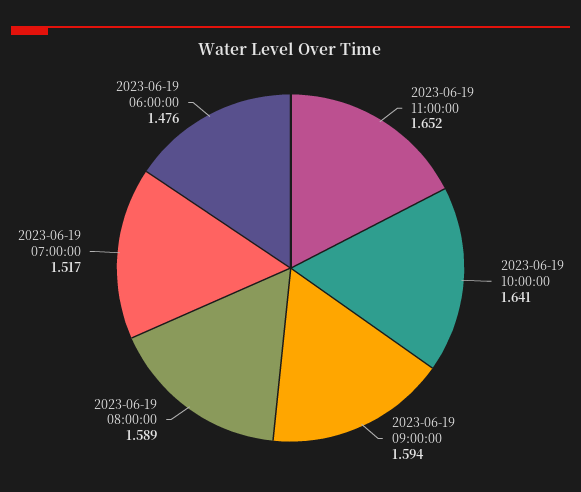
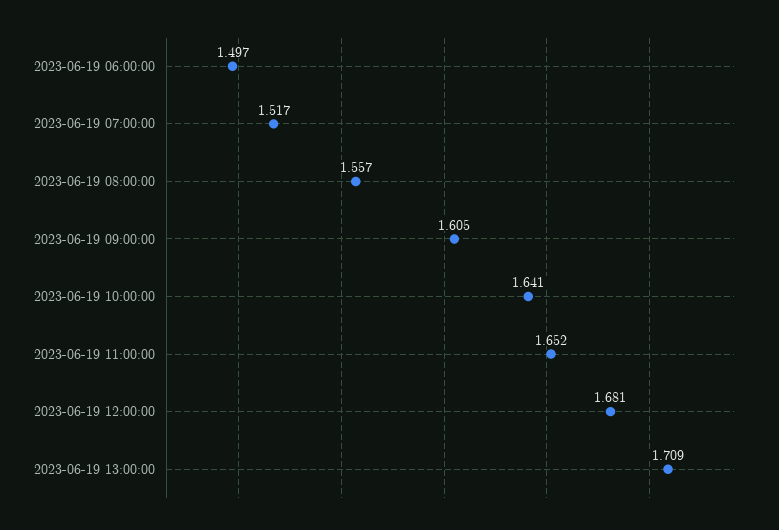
2023-06-19 09:00:00: 1.594 -> 1.605
2023-06-19 08:00:00: 1.589 -> 1.557
2023-06-19 06:00:00: 1.476 -> 1.497
2023-06-19 12:00:00: none -> 1.681
2023-06-19 13:00:00: none -> 1.709

